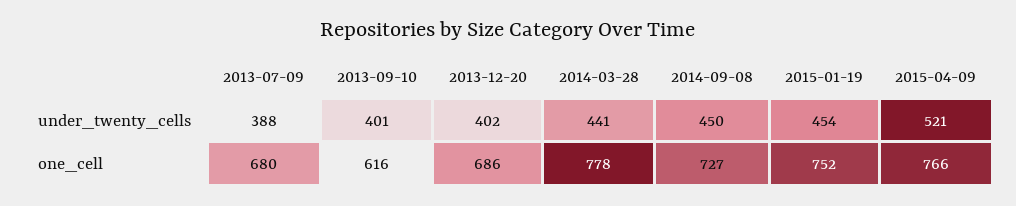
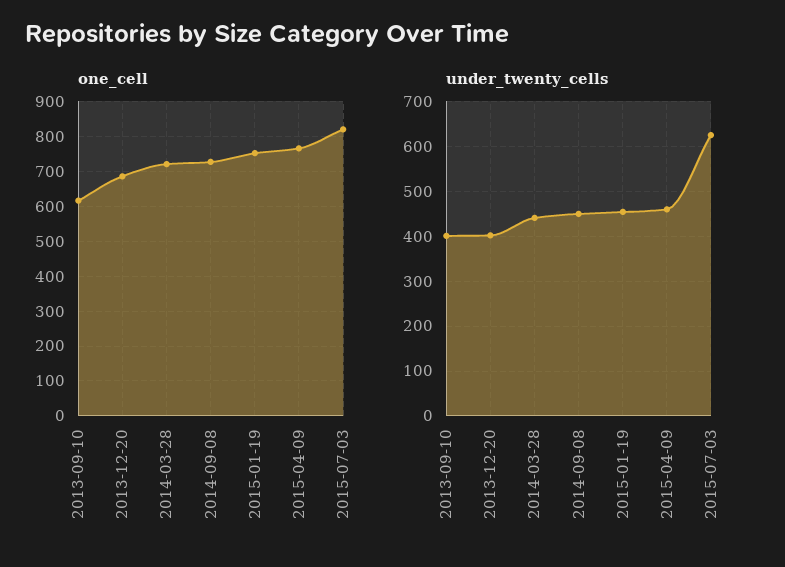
under_twenty_cells, 2013-07-09: 388 -> none
under_twenty_cells, 2015-04-09: 521 -> 460
one_cell, 2013-07-09: 680 -> none
one_cell, 2014-03-28: 778 -> 720
one_cell, 2015-07-03: none -> 820
under_twenty_cells, 2015-07-03: none -> 620

